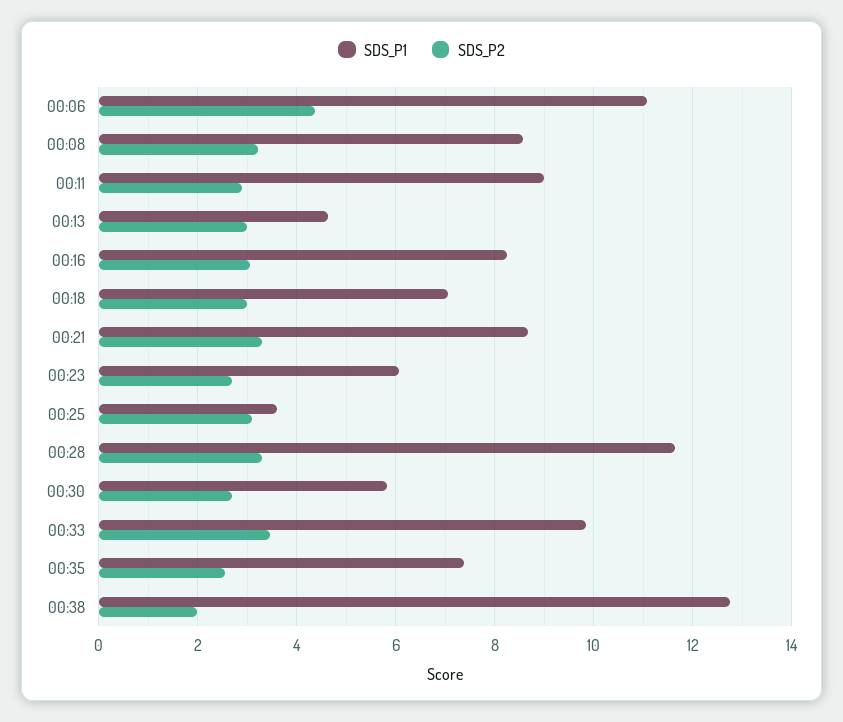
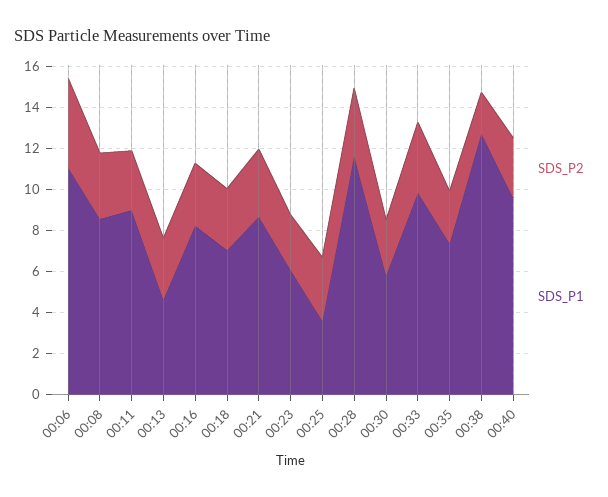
SDS_P2, 00:40: none -> 3
SDS_P1, 00:40: none -> 9.5

